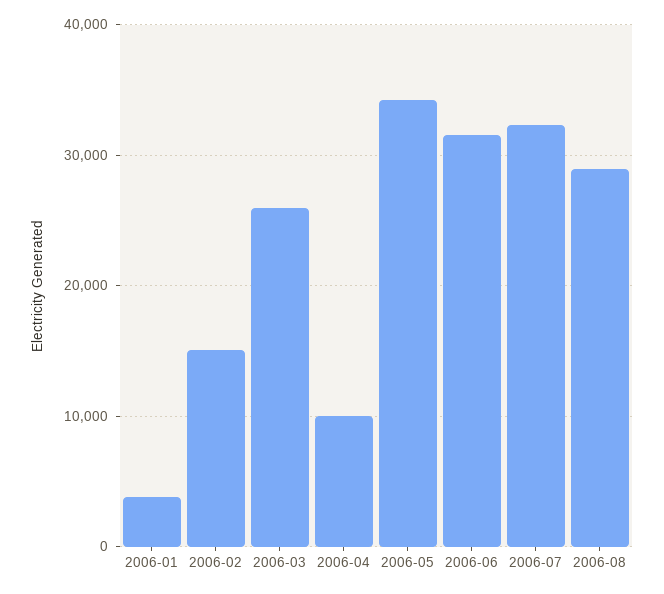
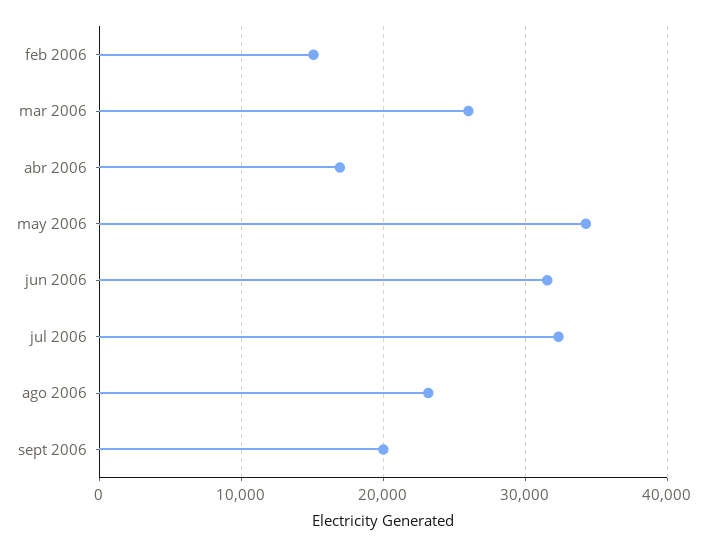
2006-01: 4000 -> none
2006-04: 10000 -> 17000
2006-08: 29000 -> 23000
sept 2006: none -> 20000

